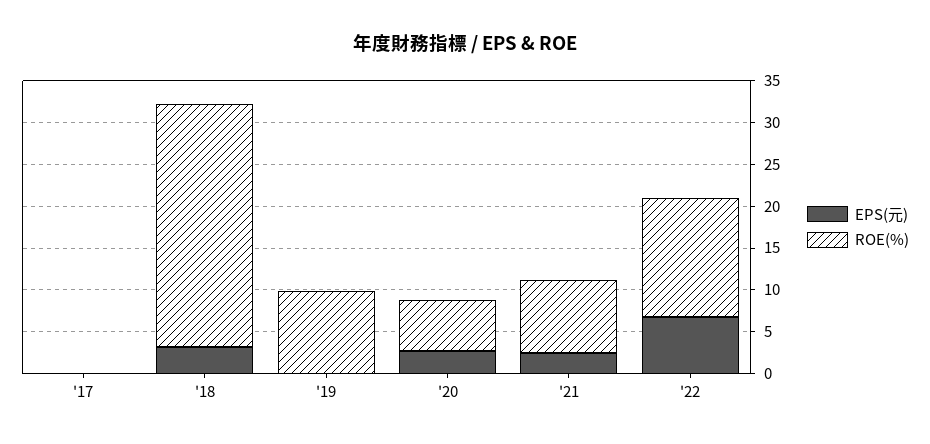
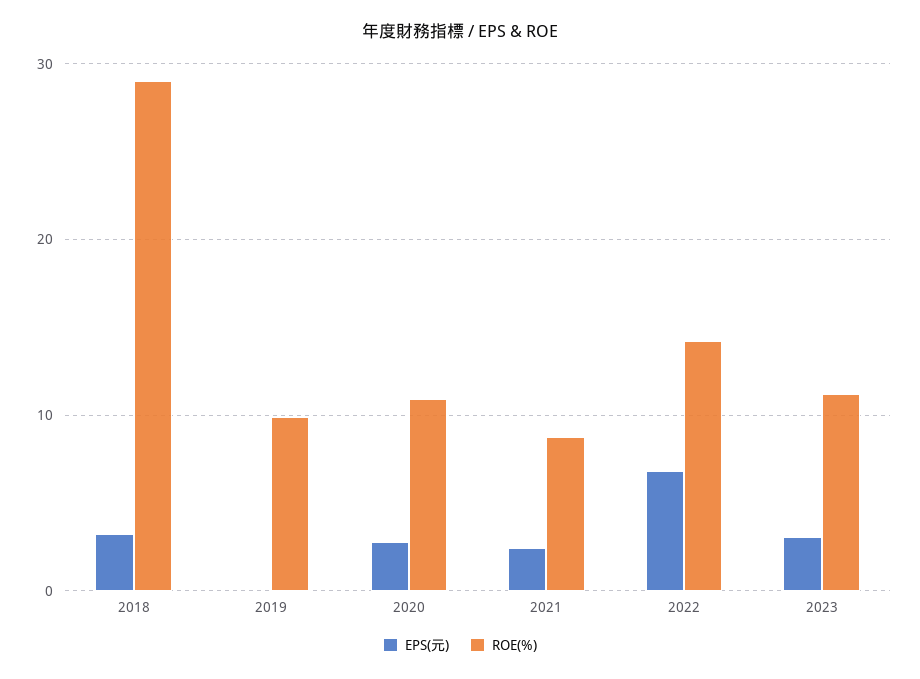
EPS(元), '17: 0 -> none
ROE(%), '17: 0 -> none
ROE(%), '20: 6 -> 11
EPS(元), 2023: none -> 3
ROE(%), 2023: none -> 11

